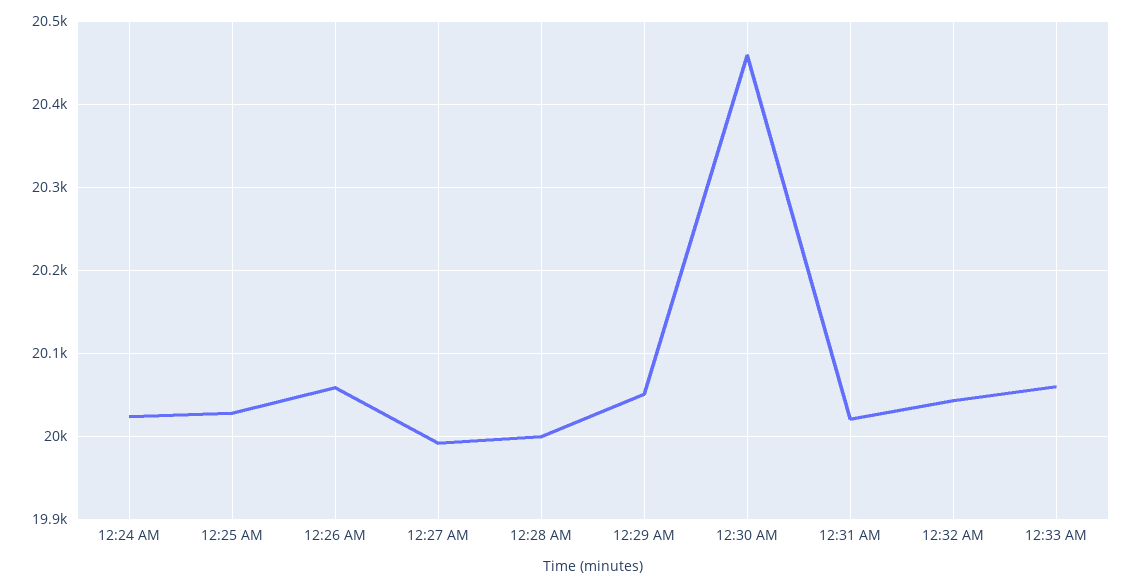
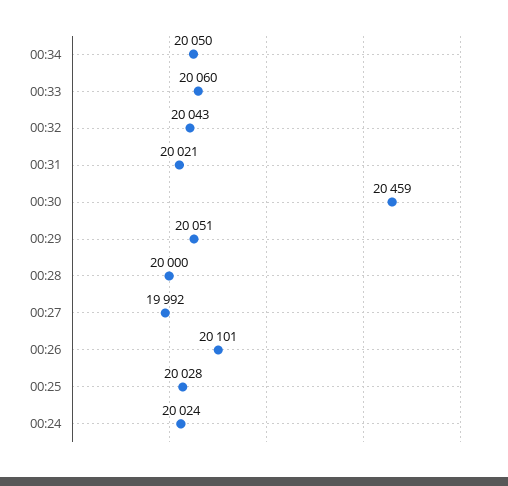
12:26 AM: 20060 -> 20101
00:34: none -> 20050

